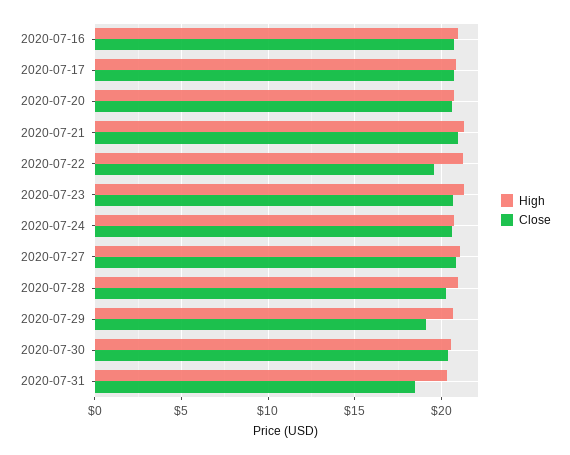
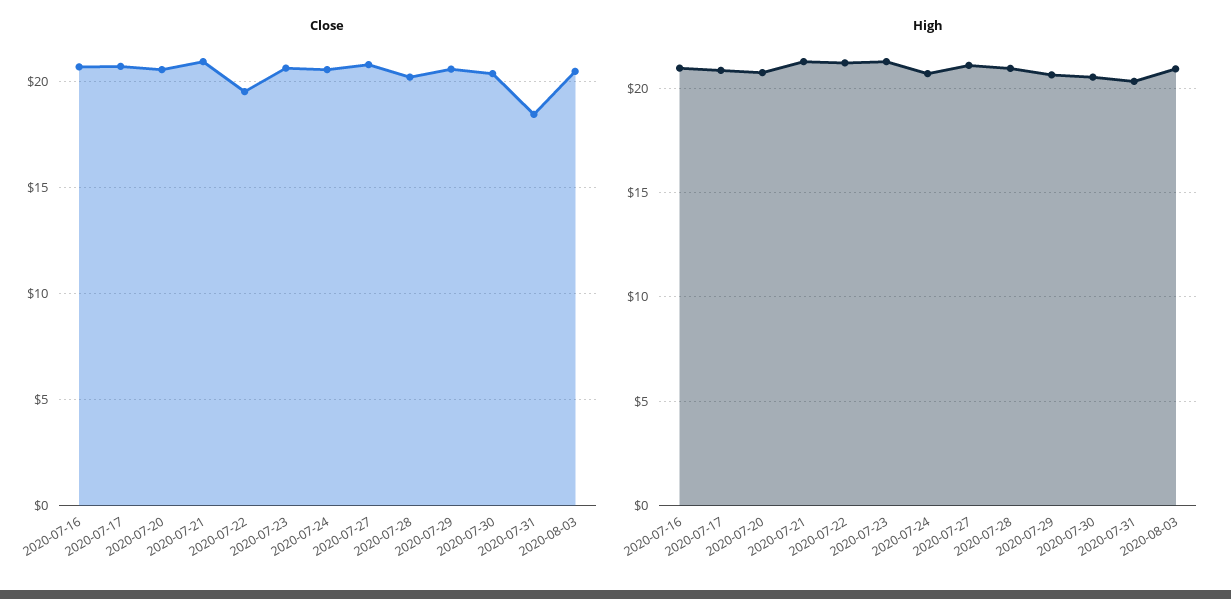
Close, 2020-07-29: 19 -> 20.5
Close, 2020-08-03: none -> 20.5
High, 2020-08-03: none -> 21

